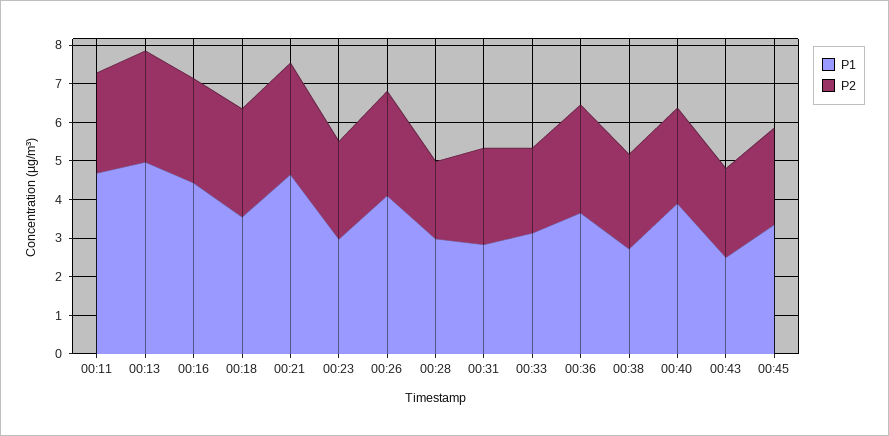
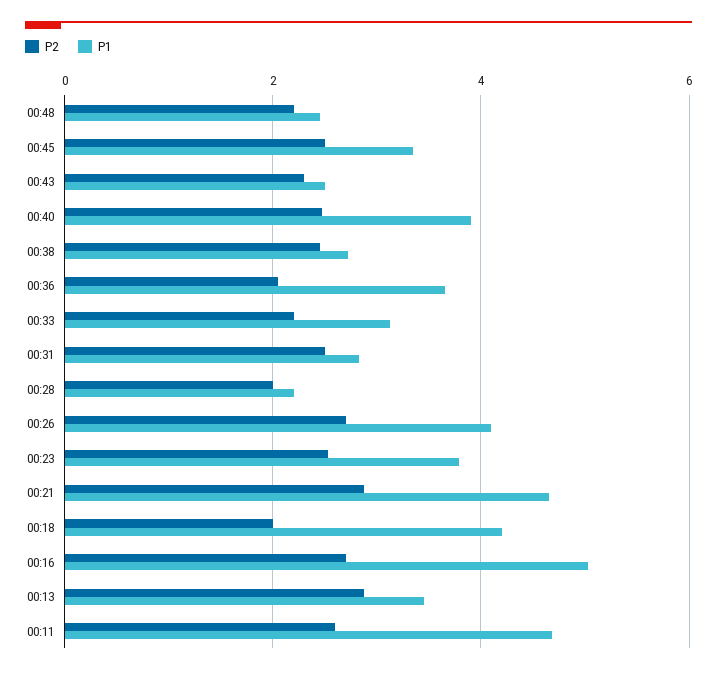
P1, 00:13: 5 -> 3.4
P1, 00:16: 4.5 -> 5
P1, 00:18: 3.5 -> 4.2
P2, 00:18: 2.75 -> 2
P1, 00:23: 3 -> 3.8
P1, 00:28: 3 -> 2.2
P2, 00:36: 2.75 -> 2
P2, 00:48: none -> 2.2
P1, 00:48: none -> 2.4

